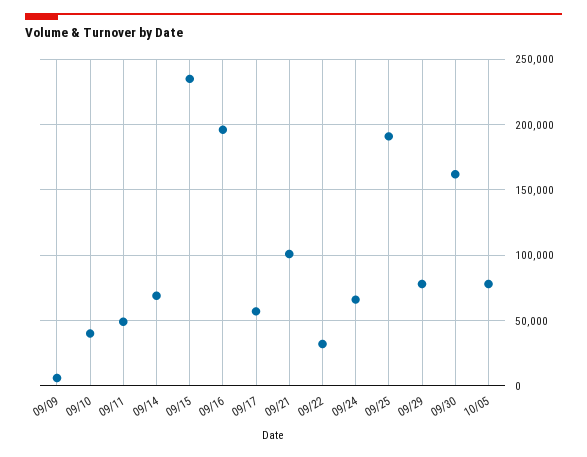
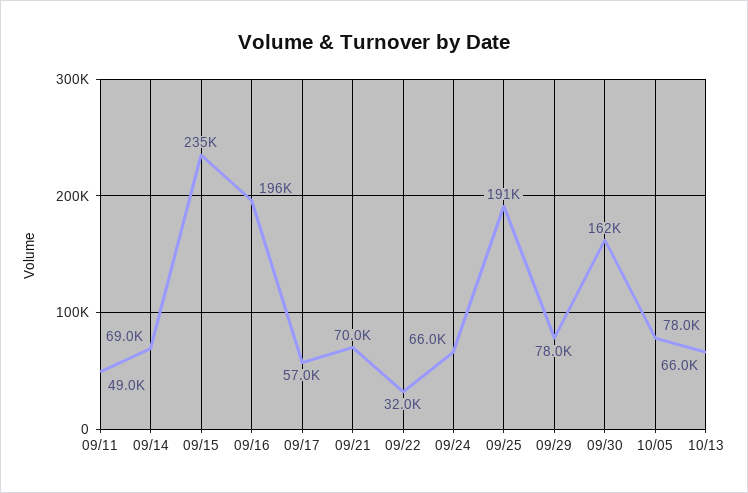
09/09: 5000 -> none
09/10: 40000 -> none
09/21: 100000 -> 70000
10/13: none -> 66000

